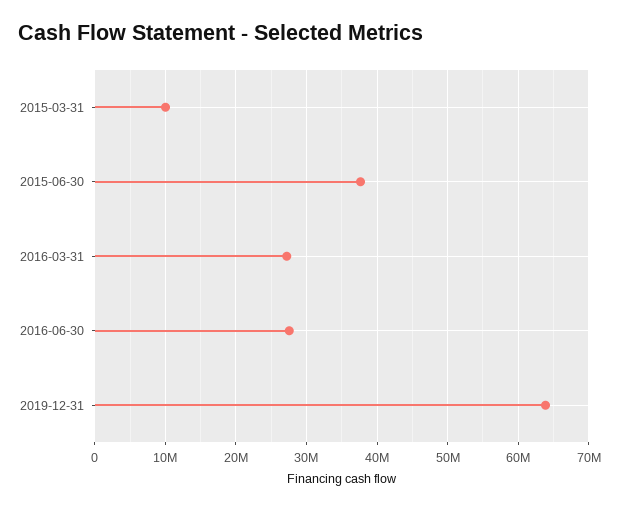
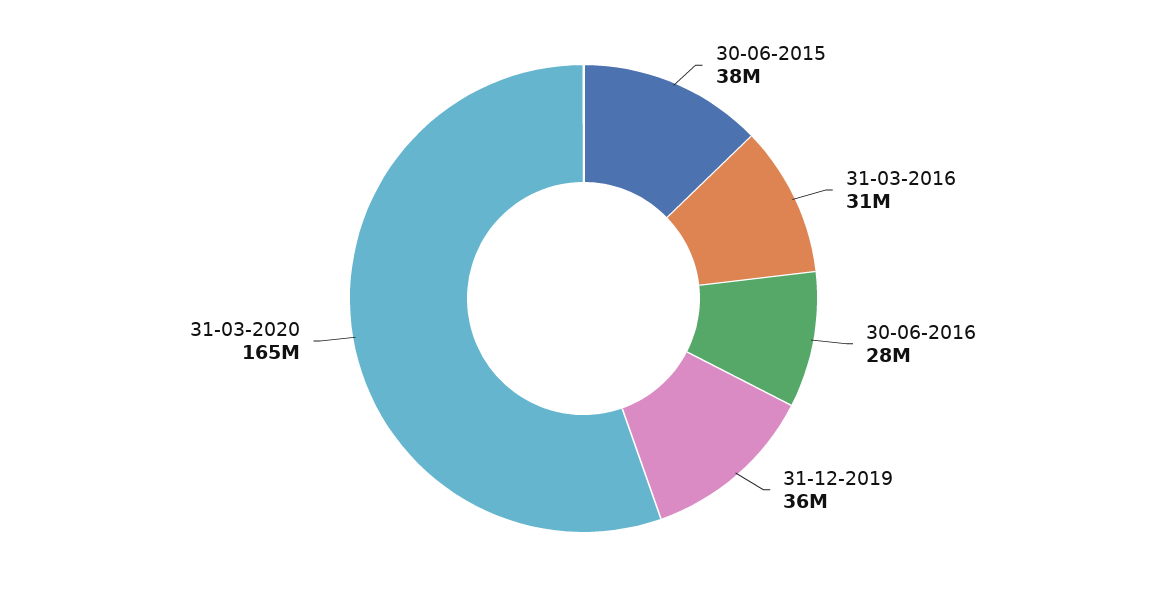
2015-03-31: 10000000 -> none
2016-03-31: 27000000 -> 31000000
2019-12-31: 64000000 -> 36000000
31-03-2020: none -> 165000000

